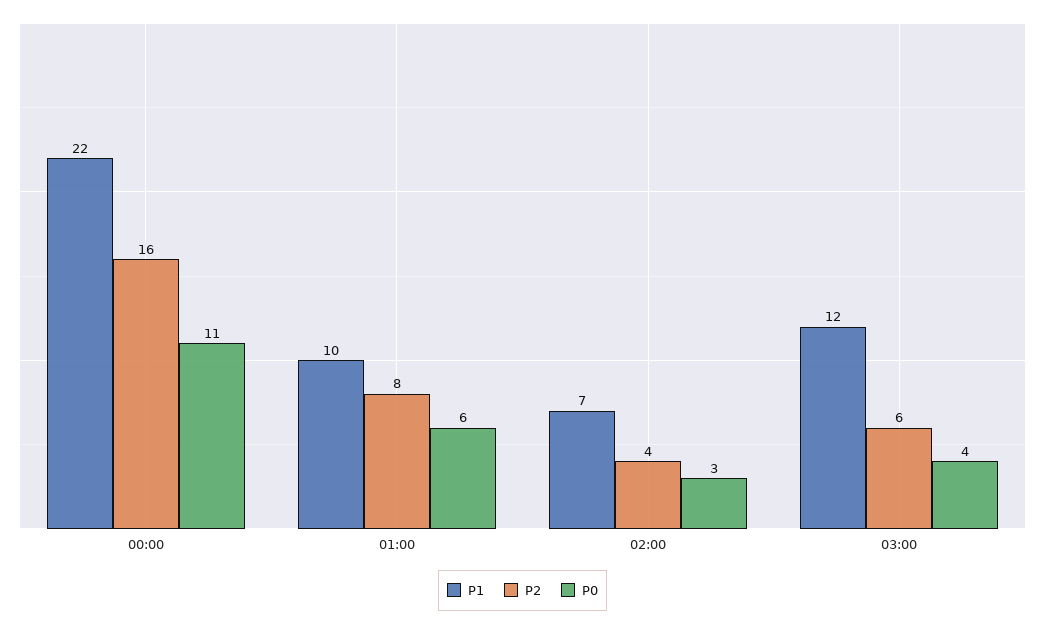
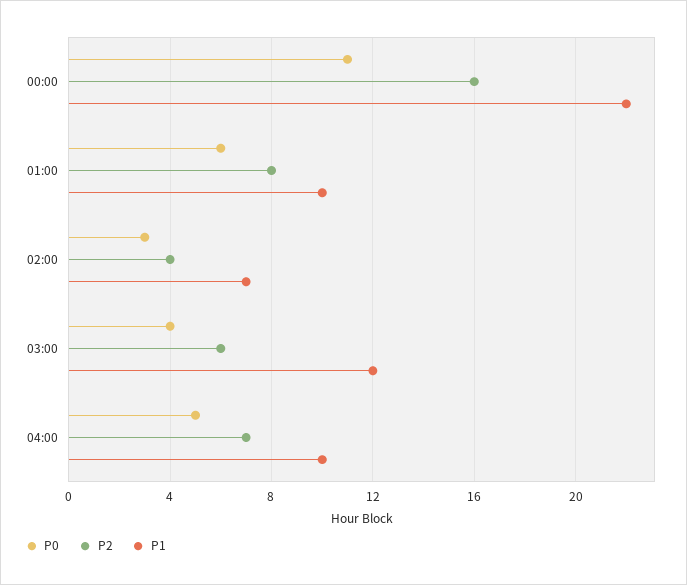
P0, 04:00: none -> 5
P2, 04:00: none -> 7
P1, 04:00: none -> 10

